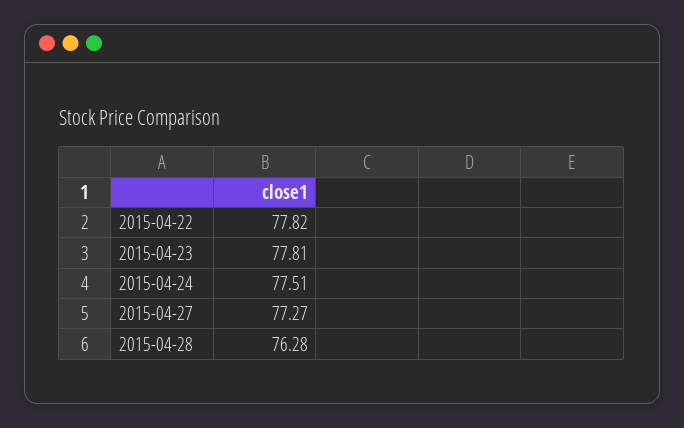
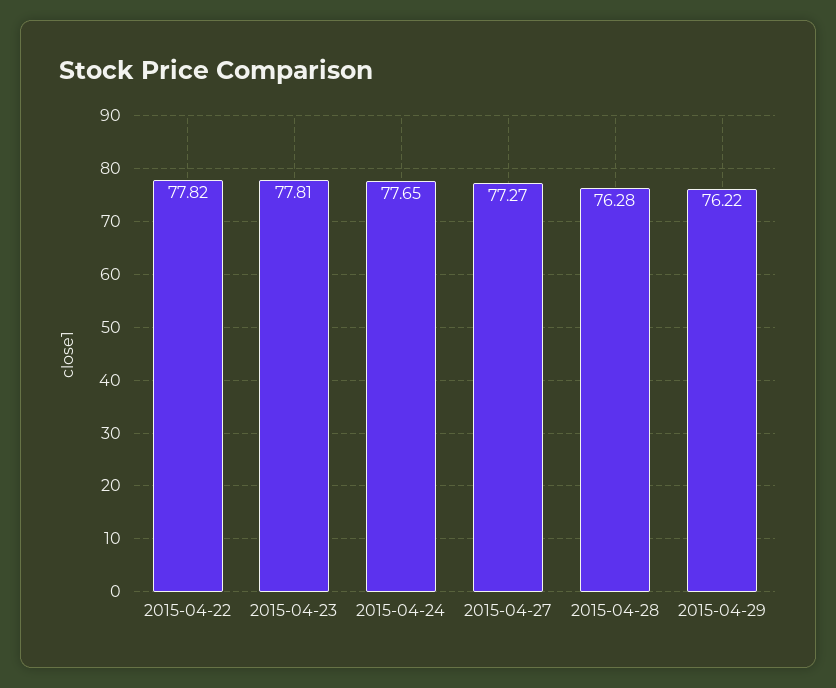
2015-04-24: 77.51 -> 77.65
2015-04-29: none -> 76.22

